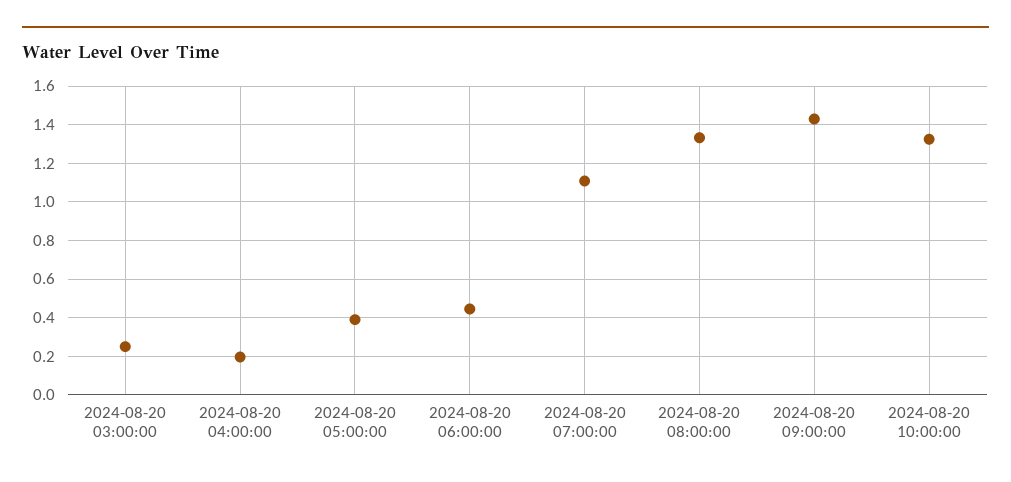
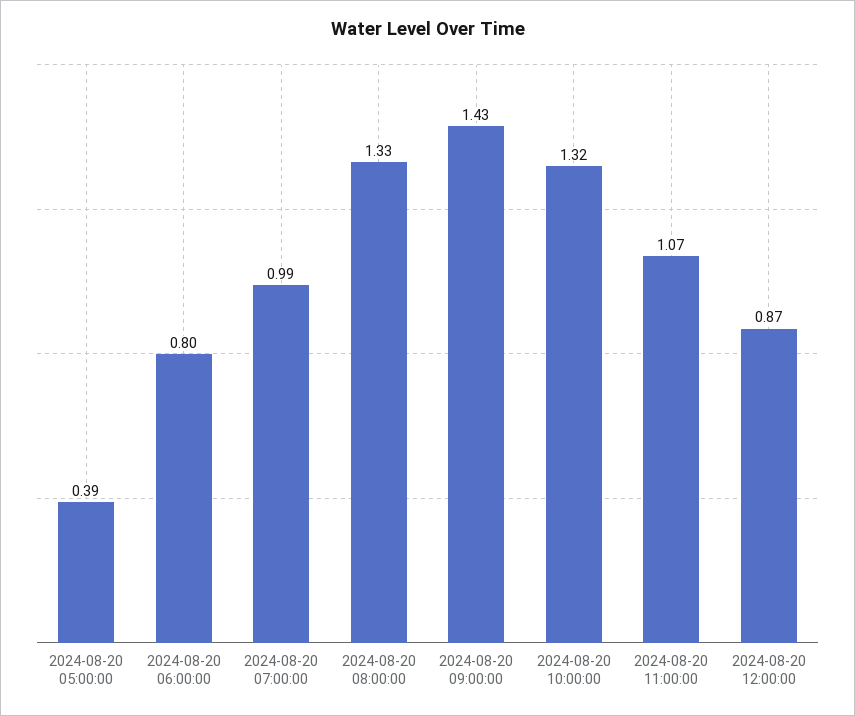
2024-08-20 03:00:00: 0.25 -> none
2024-08-20 04:00:00: 0.2 -> none
2024-08-20 06:00:00: 0.45 -> 0.8
2024-08-20 07:00:00: 1.1 -> 0.99
2024-08-20 11:00:00: none -> 1.07
2024-08-20 12:00:00: none -> 0.87

